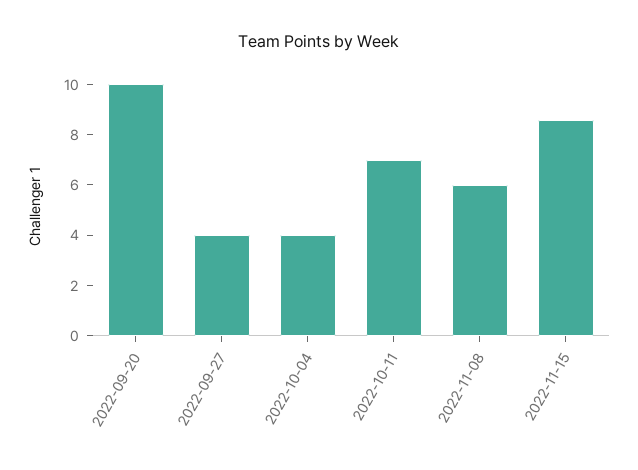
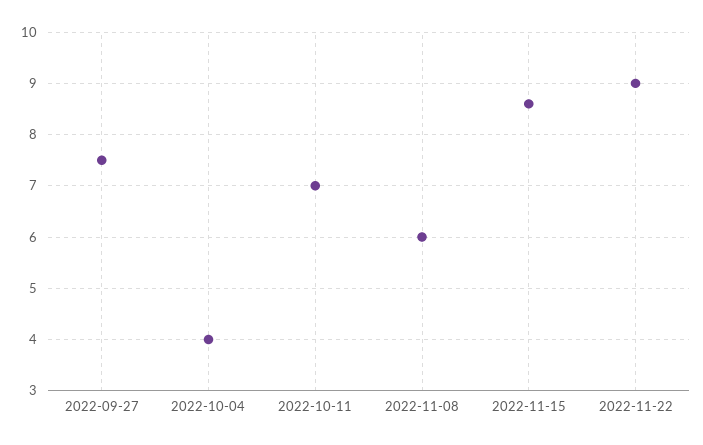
2022-09-20: 10 -> none
2022-09-27: 4 -> 7.5
2022-11-22: none -> 9

